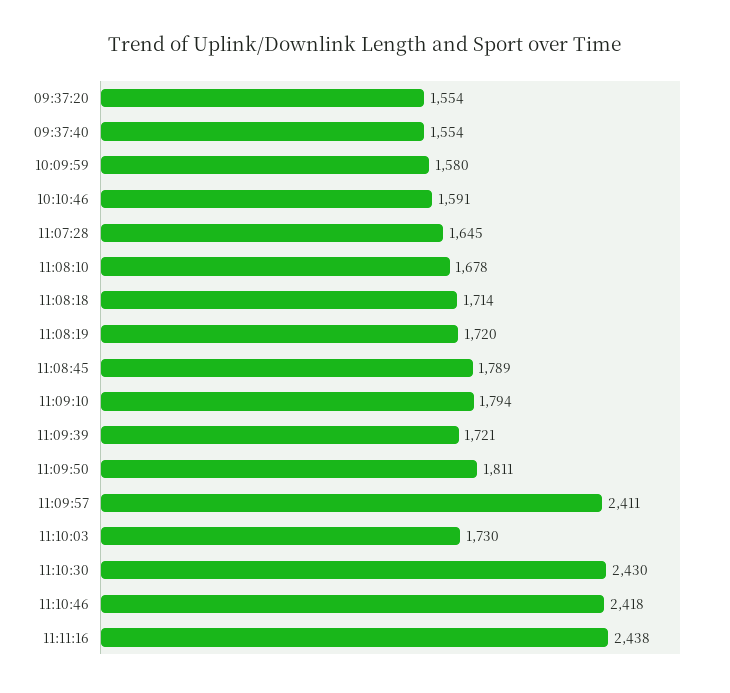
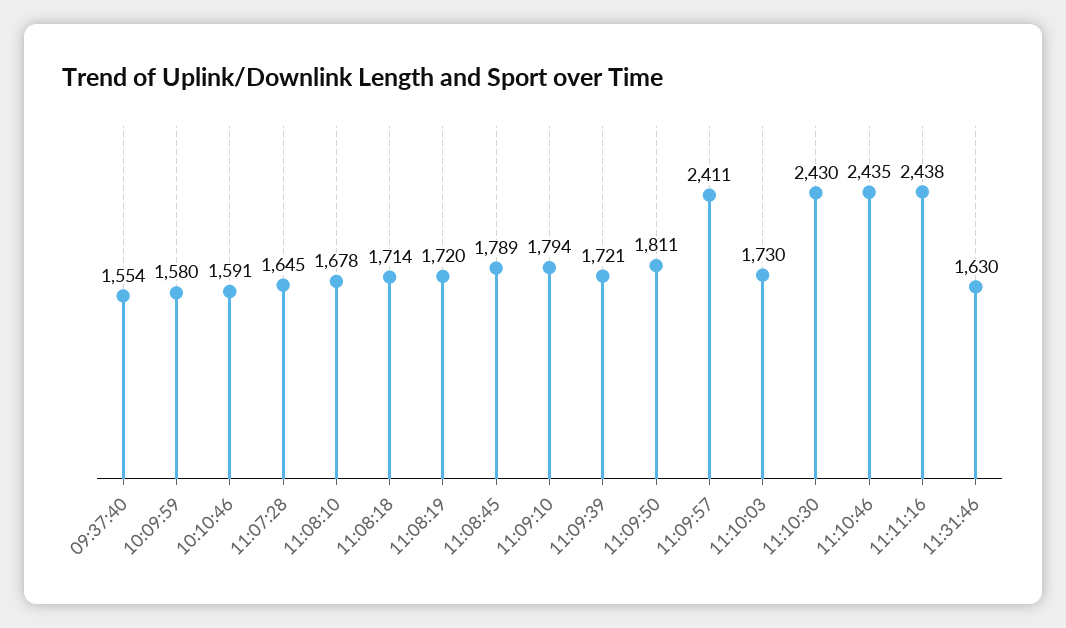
09:37:20: 1554 -> none
11:10:46: 2418 -> 2435
11:31:46: none -> 1630

